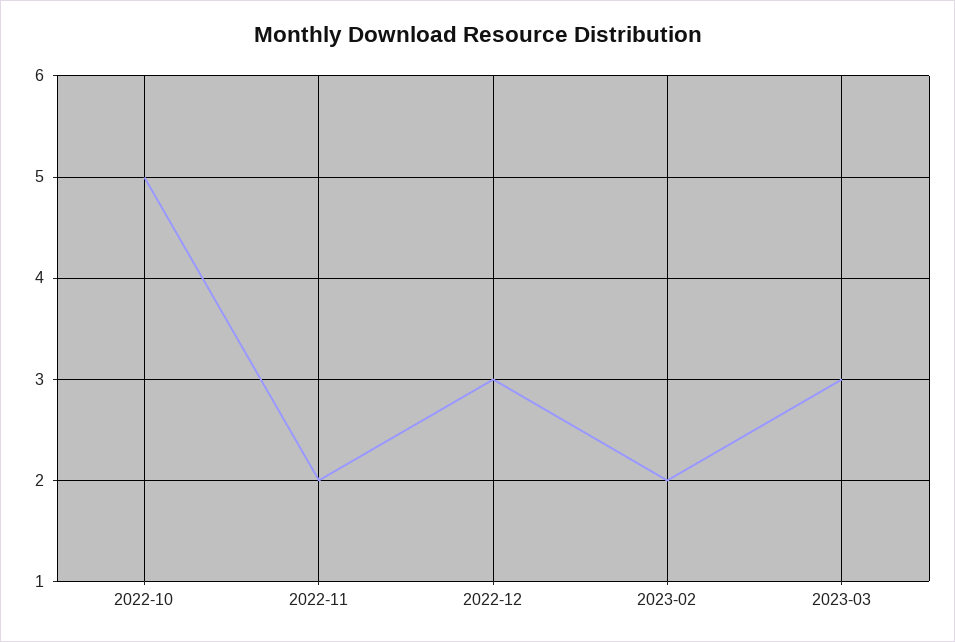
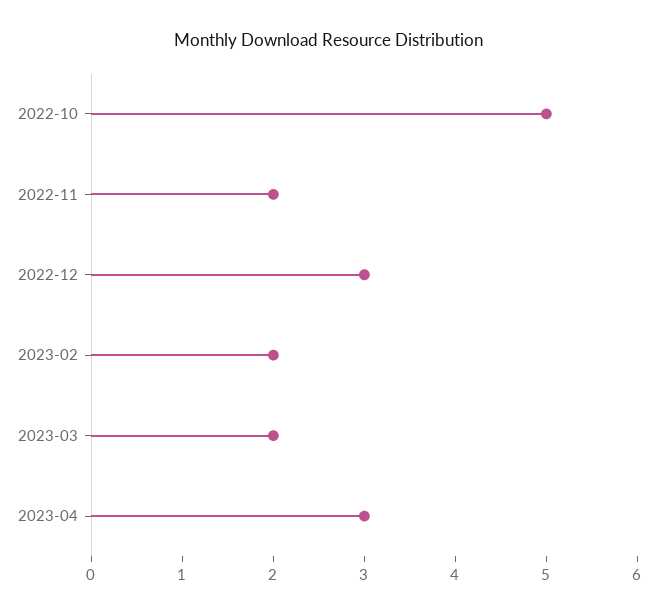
2023-03: 3 -> 2
2023-04: none -> 3

